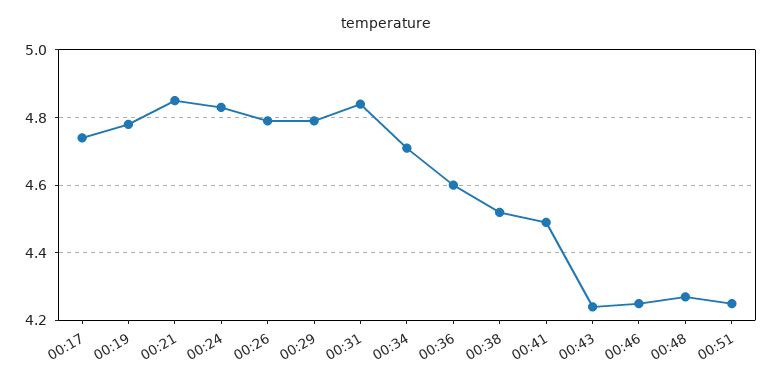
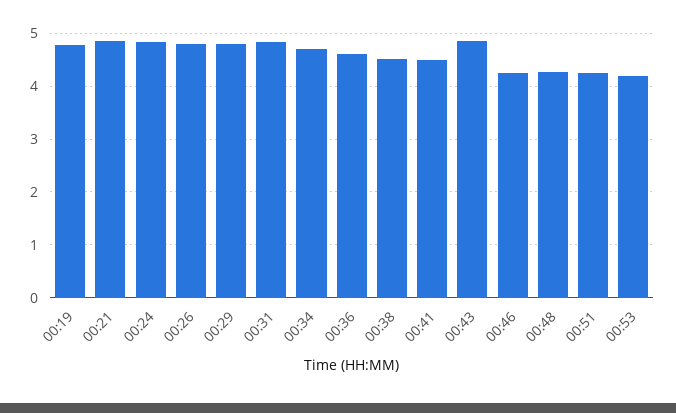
00:17: 4.75 -> none
00:43: 4.25 -> 4.8
00:53: none -> 4.2

